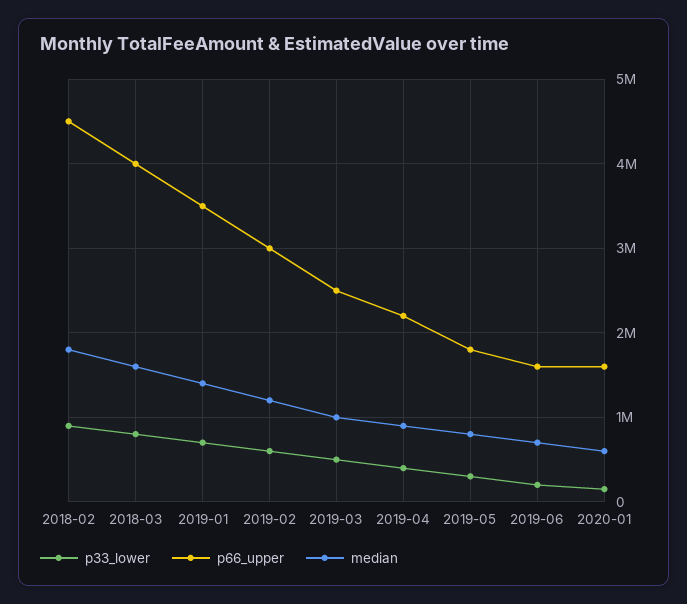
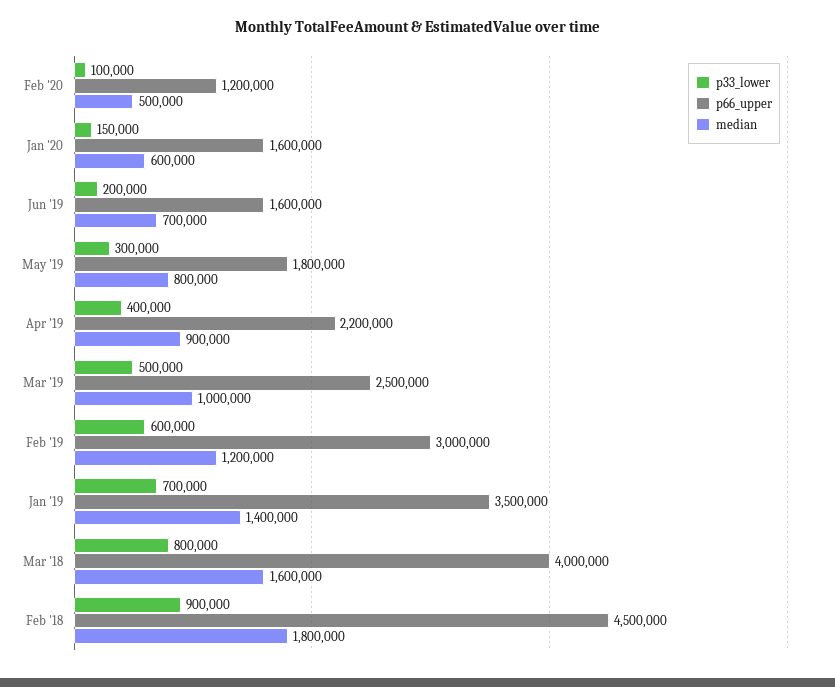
p33_lower, Feb '20: none -> 100000
p66_upper, Feb '20: none -> 1200000
median, Feb '20: none -> 500000

